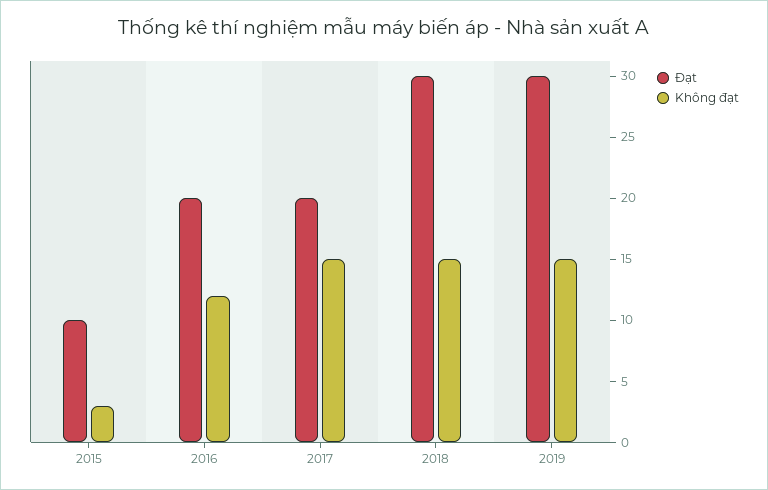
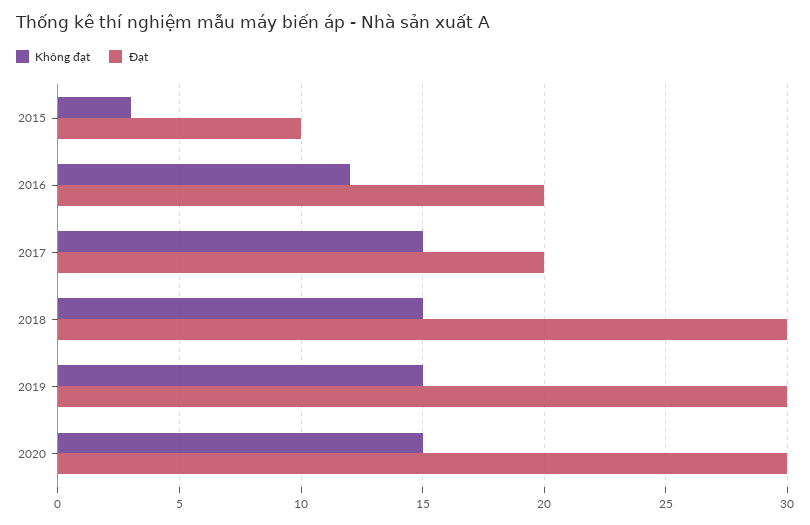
Không đạt, 2020: none -> 15
Đạt, 2020: none -> 30

